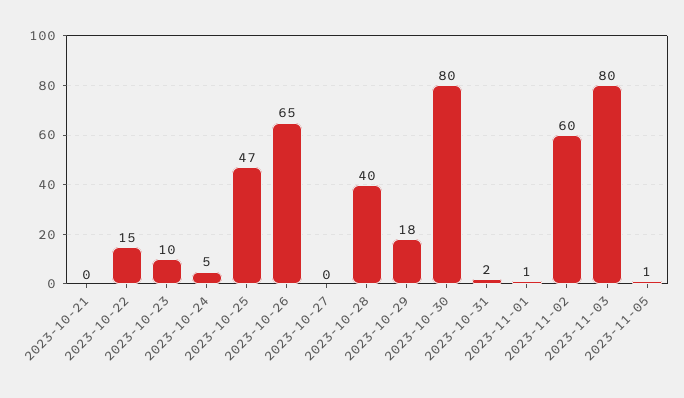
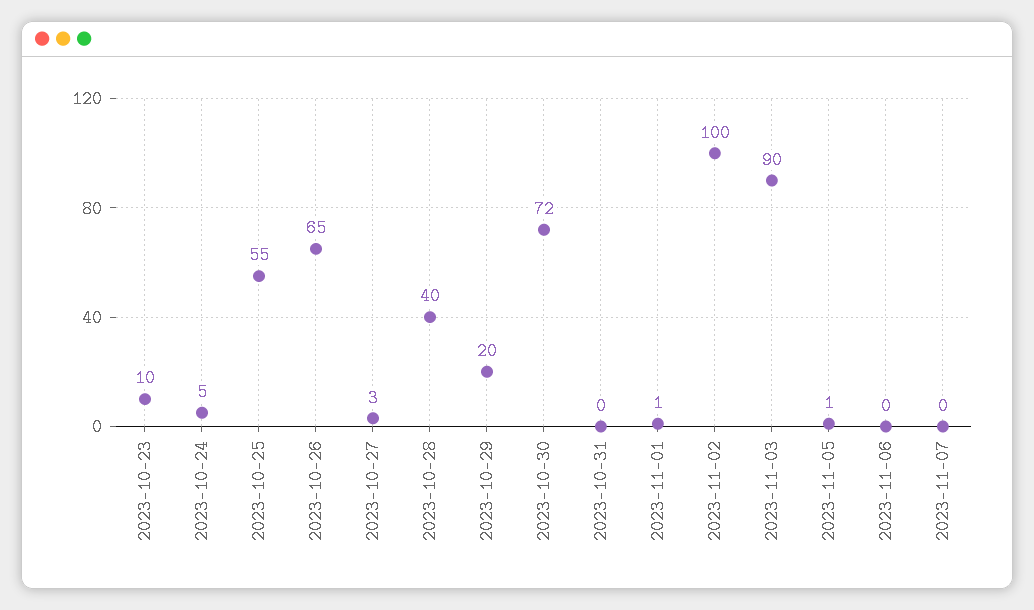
2023-10-21: 0 -> none
2023-10-22: 15 -> none
2023-10-25: 47 -> 55
2023-10-27: 0 -> 3
2023-10-29: 18 -> 20
2023-10-30: 80 -> 72
2023-10-31: 2 -> 0
2023-11-02: 60 -> 100
2023-11-03: 80 -> 90
2023-11-06: none -> 0
2023-11-07: none -> 0

